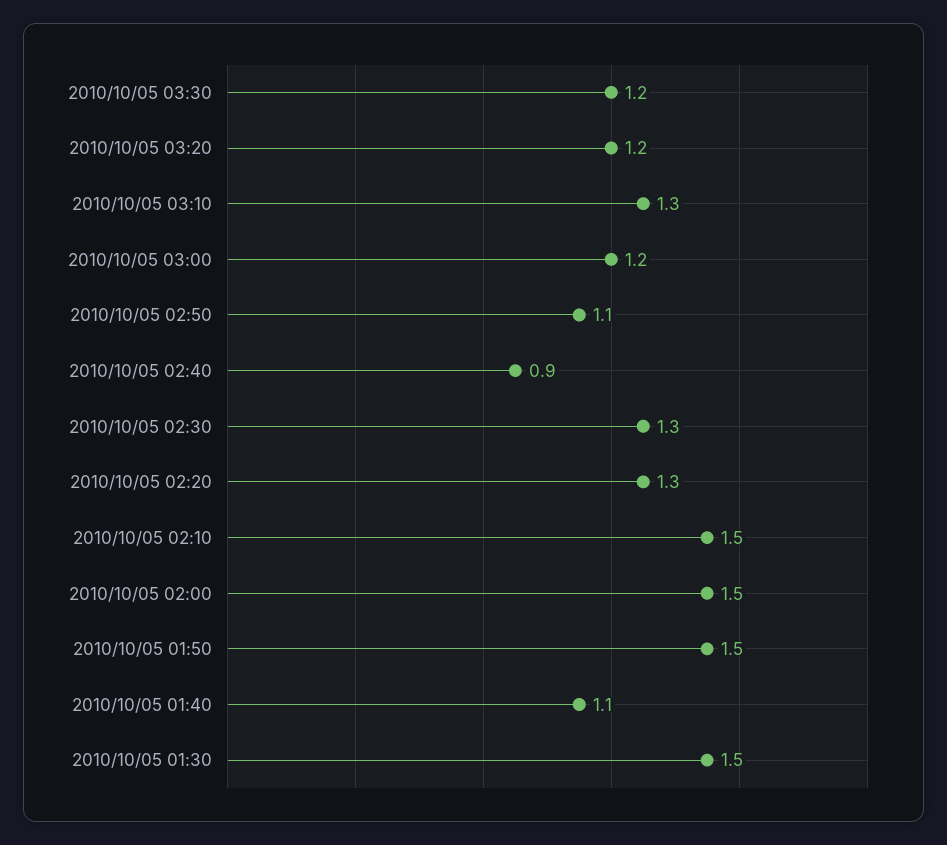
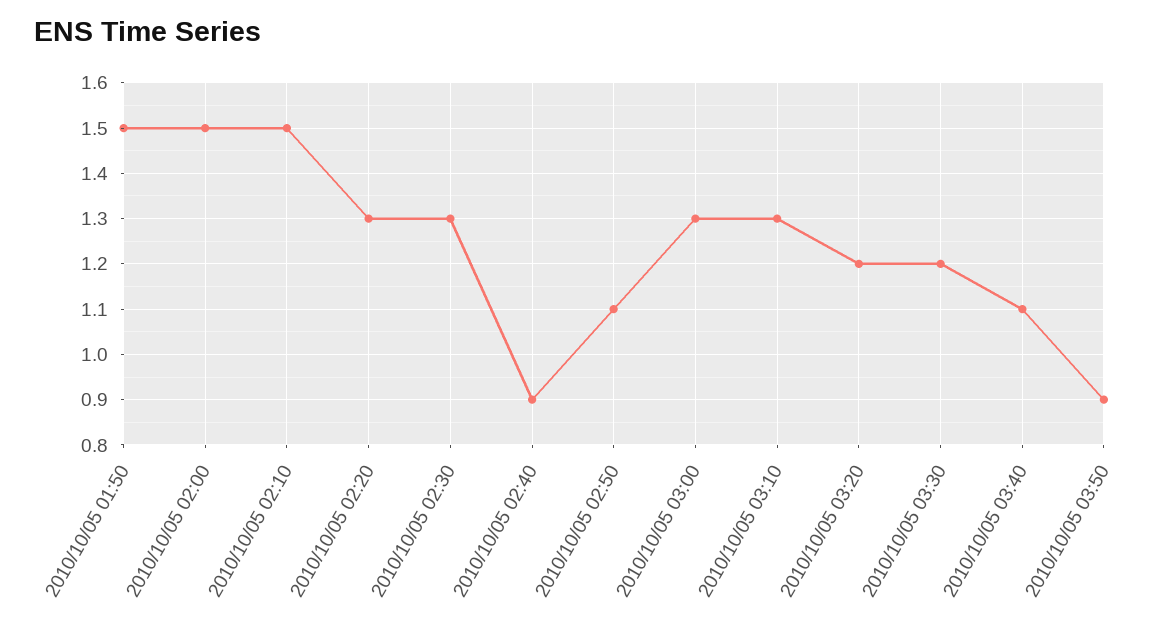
2010/10/05 03:00: 1.2 -> 1.3
2010/10/05 01:40: 1.1 -> none
2010/10/05 01:30: 1.5 -> none
2010/10/05 03:40: none -> 1.1
2010/10/05 03:50: none -> 0.9

